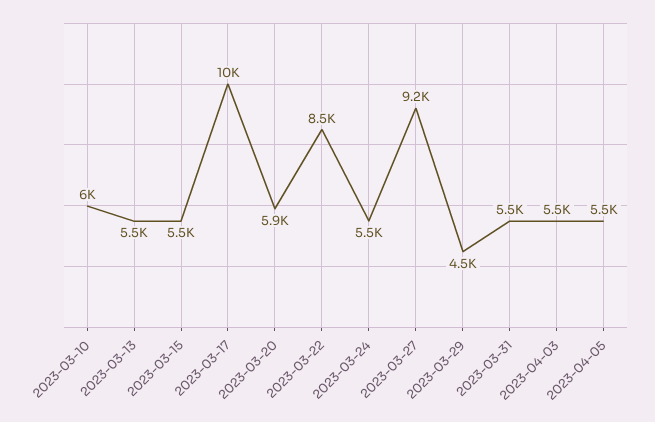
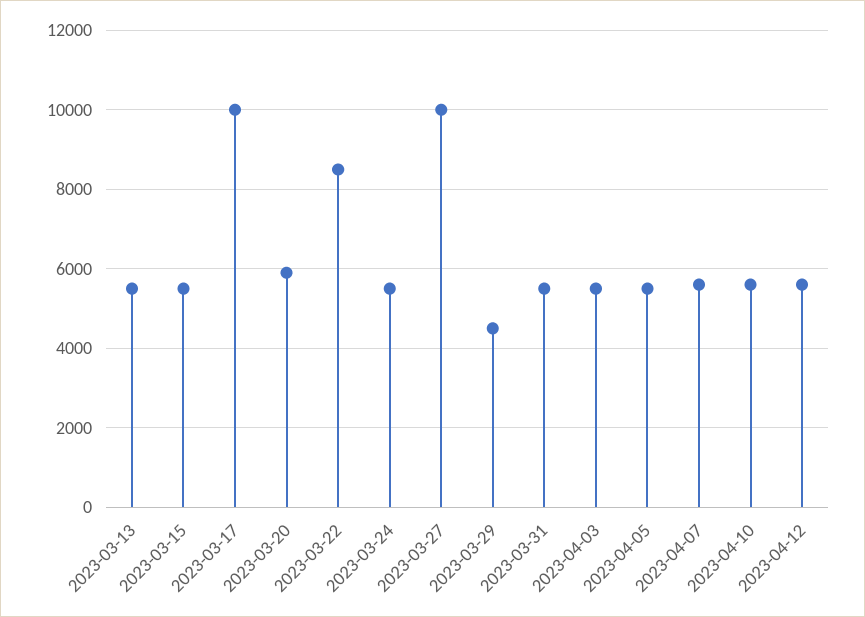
2023-03-10: 6000 -> none
2023-03-27: 9200 -> 10000
2023-04-07: none -> 5600
2023-04-10: none -> 5600
2023-04-12: none -> 5600

